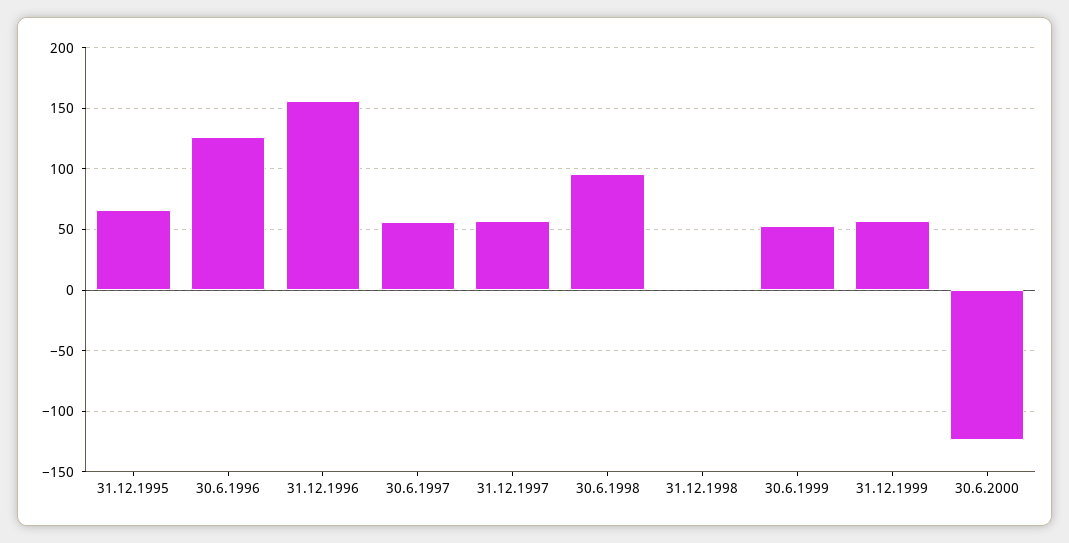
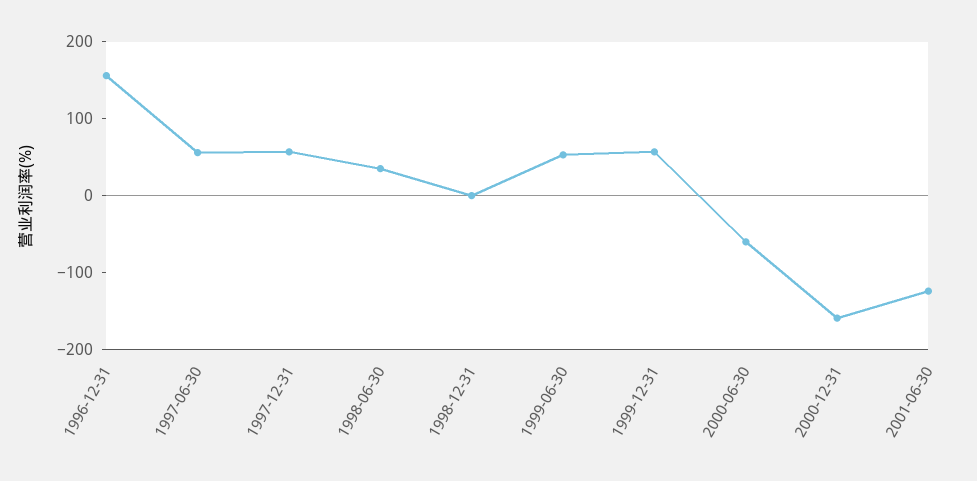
31.12.1995: 65 -> none
30.6.1996: 125 -> none
30.6.1998: 95 -> 40
30.6.2000: -125 -> -60
2000-12-31: none -> -160
2001-06-30: none -> -120

